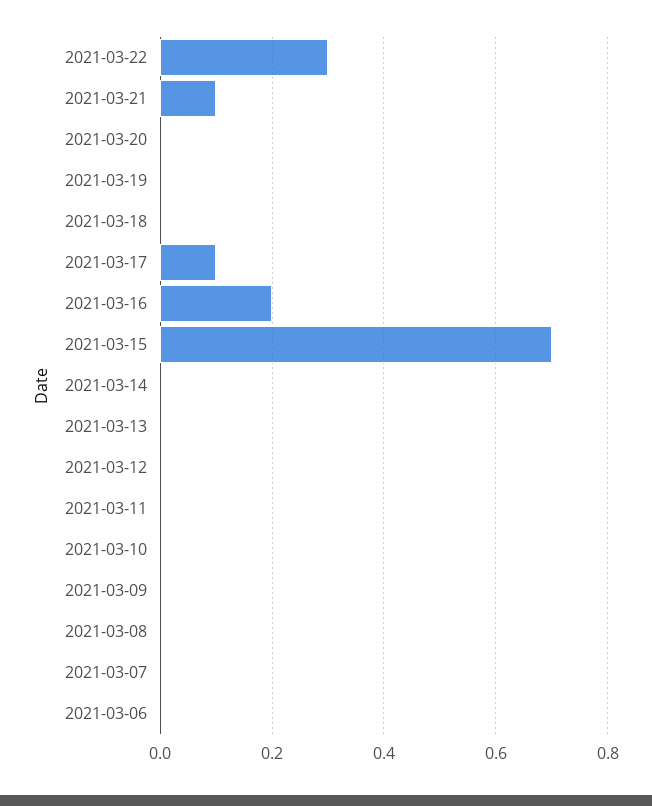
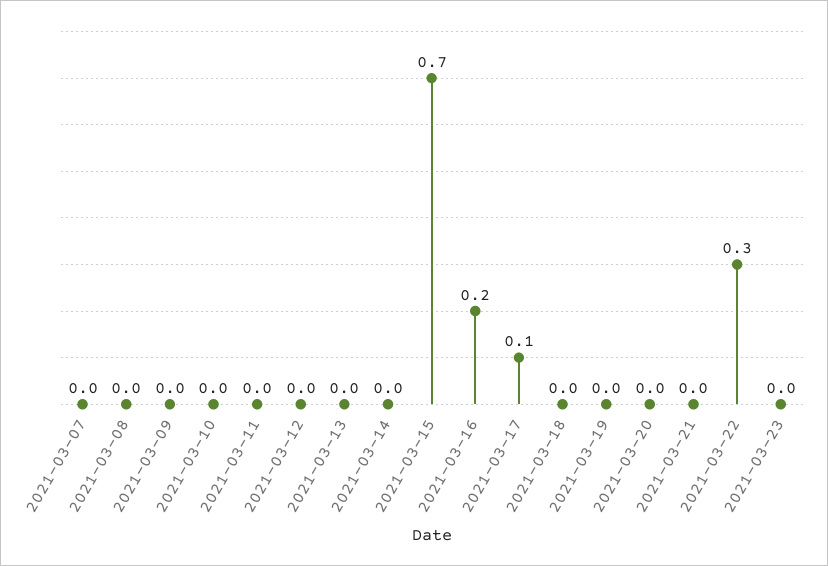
2021-03-21: 0.1 -> 0
2021-03-06: 0 -> none
2021-03-23: none -> 0

